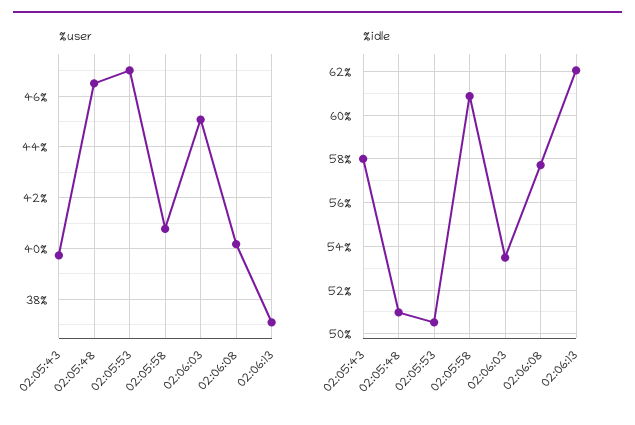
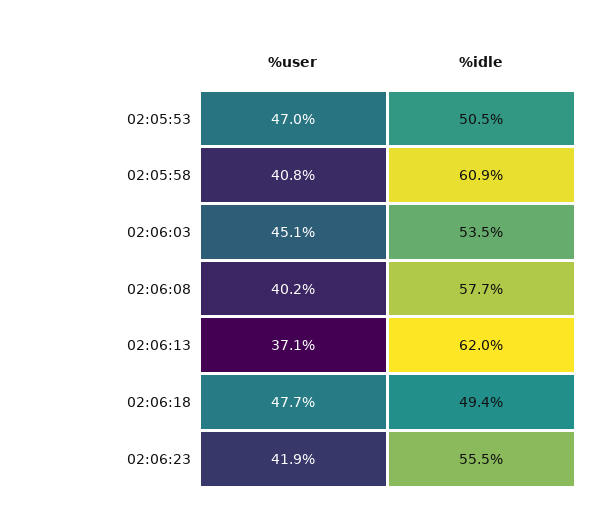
%user, 02:05:43: 39.75 -> none
%user, 02:05:48: 46.5 -> none
%idle, 02:05:43: 58 -> none
%idle, 02:05:48: 51 -> none
%user, 02:06:18: none -> 47.7
%idle, 02:06:18: none -> 49.4
%user, 02:06:23: none -> 41.9
%idle, 02:06:23: none -> 55.5

